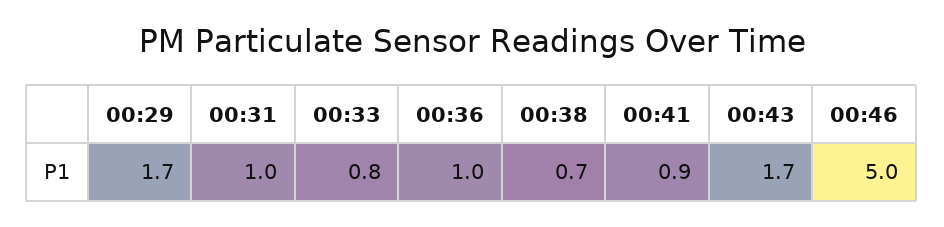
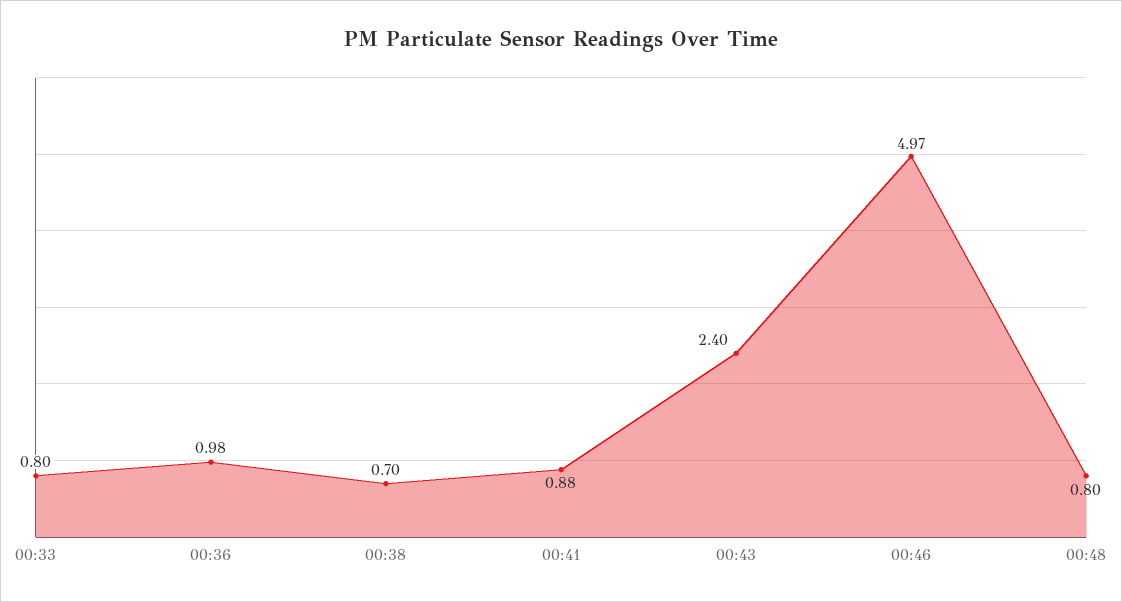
00:29: 1.7 -> none
00:31: 1 -> none
00:43: 1.7 -> 2.4
00:48: none -> 0.8

